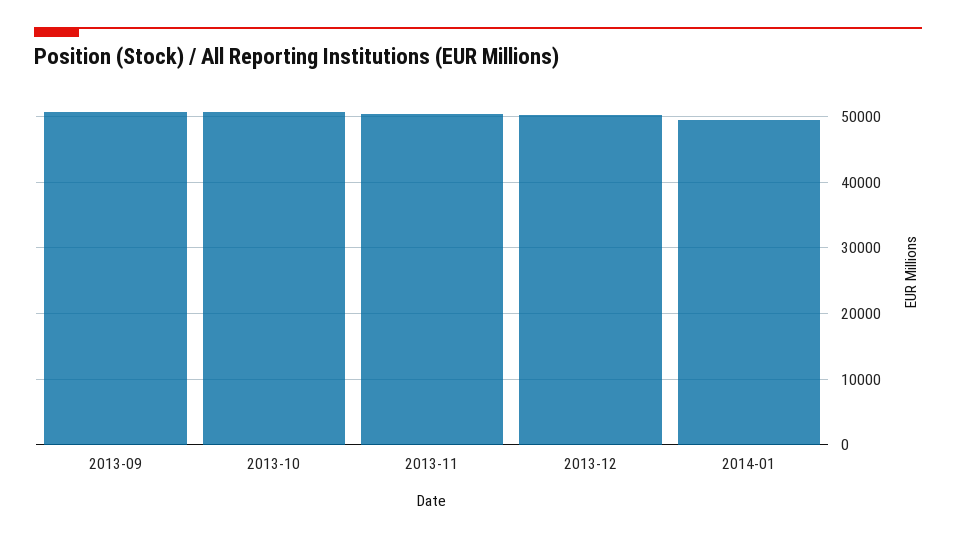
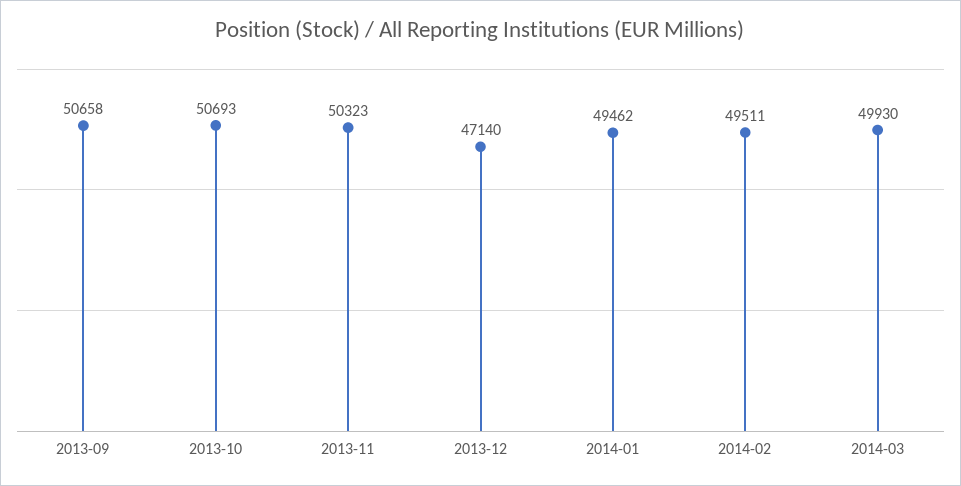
2013-12: 50000 -> 47140
2014-02: none -> 49511
2014-03: none -> 49930

